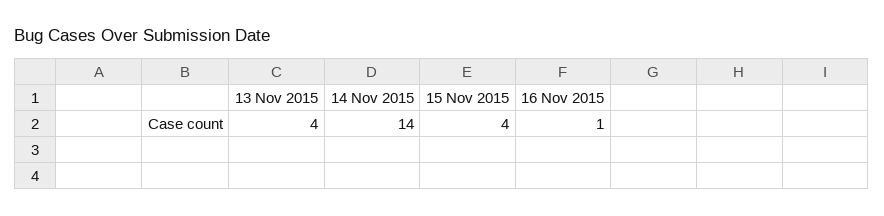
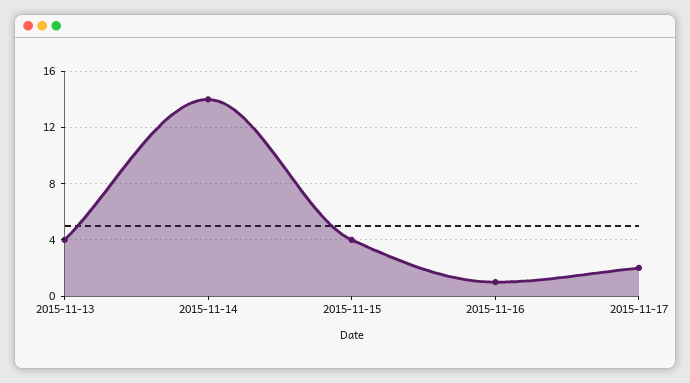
2015-11-17: none -> 2

